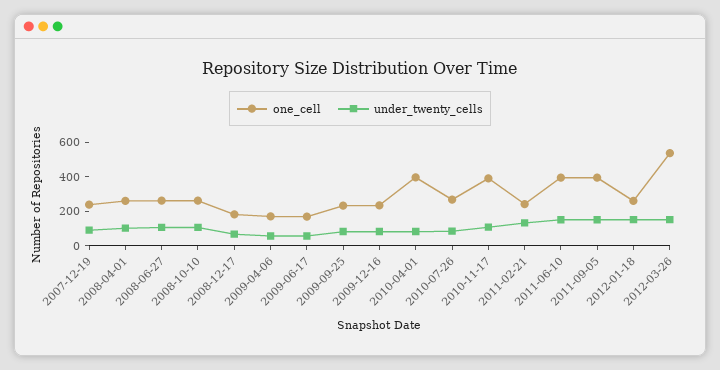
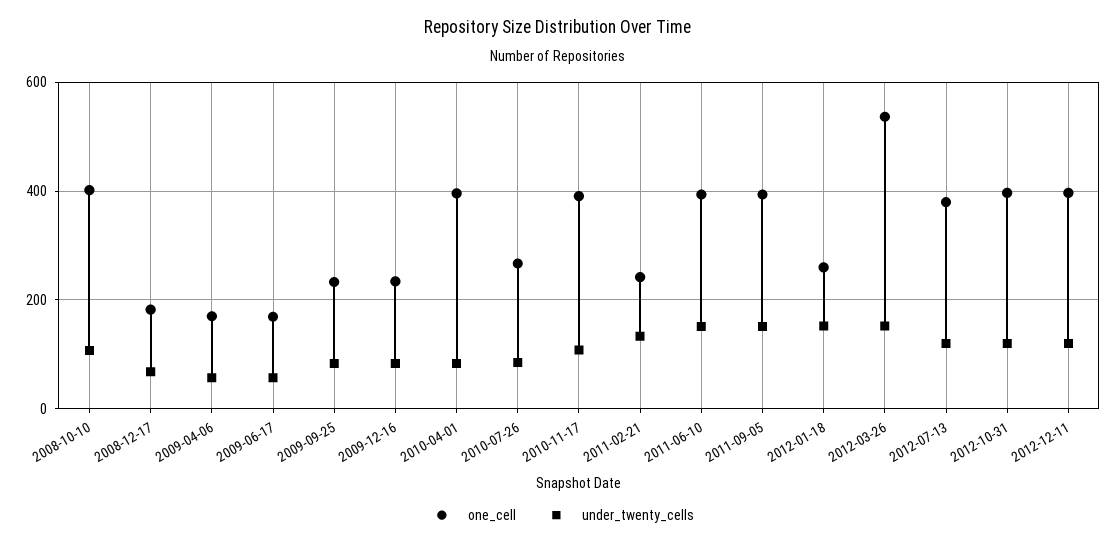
one_cell, 2007-12-19: 250 -> none
under_twenty_cells, 2007-12-19: 100 -> none
one_cell, 2008-04-01: 250 -> none
under_twenty_cells, 2008-04-01: 100 -> none
one_cell, 2008-06-27: 250 -> none
under_twenty_cells, 2008-06-27: 100 -> none
one_cell, 2008-10-10: 250 -> 400
one_cell, 2012-07-13: none -> 380
under_twenty_cells, 2012-07-13: none -> 120
one_cell, 2012-10-31: none -> 400
under_twenty_cells, 2012-10-31: none -> 120
one_cell, 2012-12-11: none -> 400
under_twenty_cells, 2012-12-11: none -> 120

